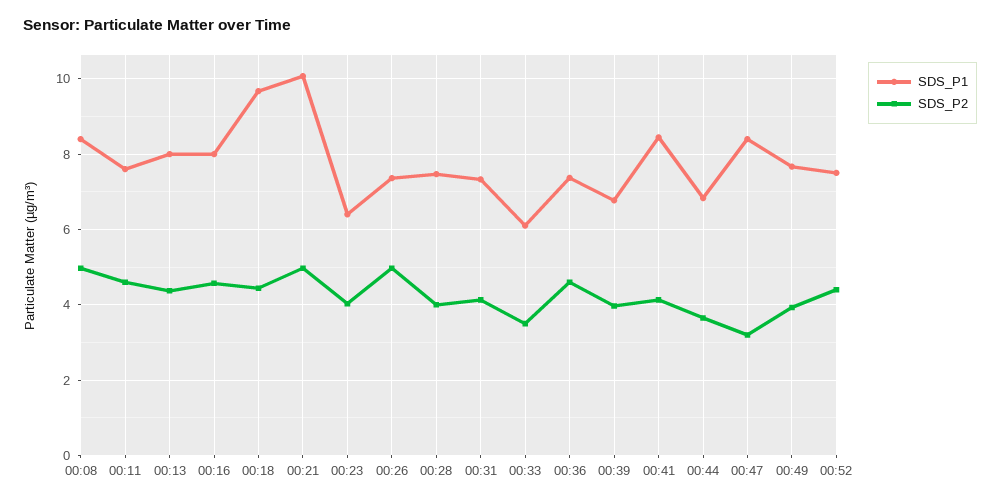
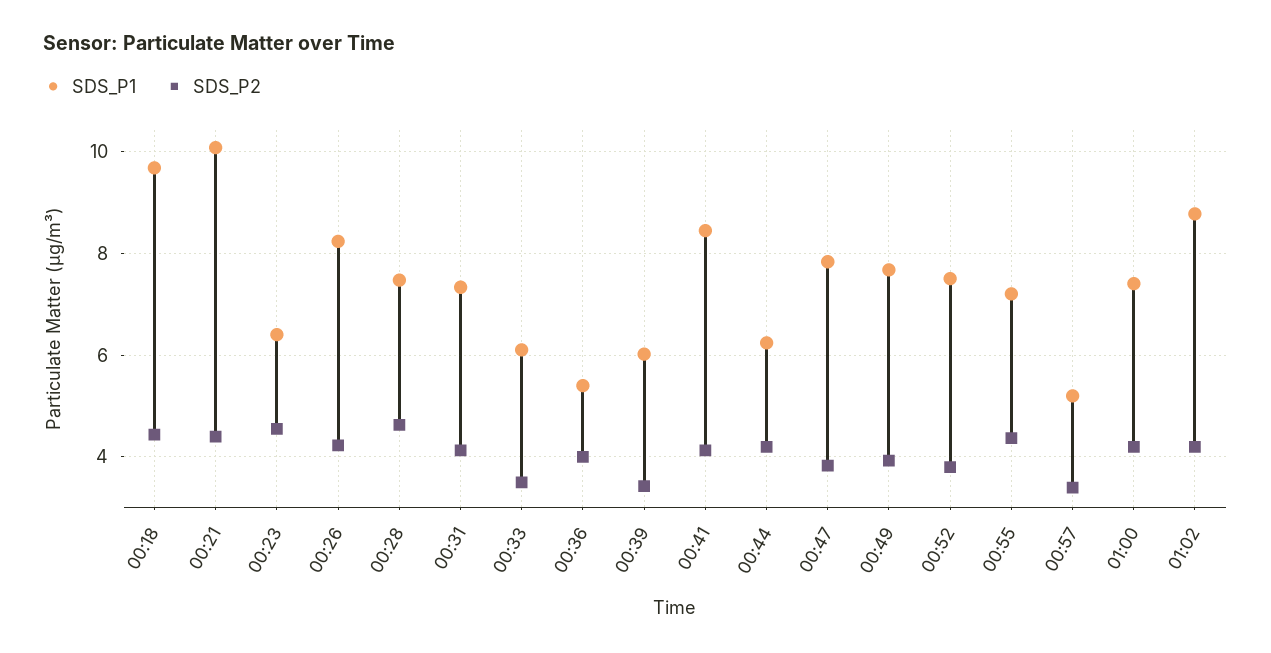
SDS_P1, 00:08: 8.4 -> none
SDS_P2, 00:08: 5 -> none
SDS_P1, 00:11: 7.6 -> none
SDS_P2, 00:11: 4.6 -> none
SDS_P1, 00:13: 8 -> none
SDS_P2, 00:13: 4.4 -> none
SDS_P1, 00:16: 8 -> none
SDS_P2, 00:16: 4.6 -> none
SDS_P2, 00:21: 5 -> 4.4
SDS_P2, 00:23: 4 -> 4.6
SDS_P1, 00:26: 7.4 -> 8.2
SDS_P2, 00:26: 5 -> 4.2
SDS_P2, 00:28: 4 -> 4.6
SDS_P1, 00:36: 7.4 -> 5.4
SDS_P2, 00:36: 4.6 -> 4
SDS_P1, 00:39: 6.8 -> 6
SDS_P2, 00:39: 4 -> 3.4
SDS_P1, 00:44: 6.8 -> 6.2
SDS_P2, 00:44: 3.6 -> 4.2
SDS_P1, 00:47: 8.4 -> 7.8
SDS_P2, 00:47: 3.2 -> 3.8
SDS_P2, 00:52: 4.4 -> 3.8
SDS_P1, 00:55: none -> 7.2
SDS_P2, 00:55: none -> 4.4
SDS_P1, 00:57: none -> 5.2
SDS_P2, 00:57: none -> 3.4
SDS_P1, 01:00: none -> 7.4
SDS_P2, 01:00: none -> 4.2
SDS_P1, 01:02: none -> 8.8
SDS_P2, 01:02: none -> 4.2

